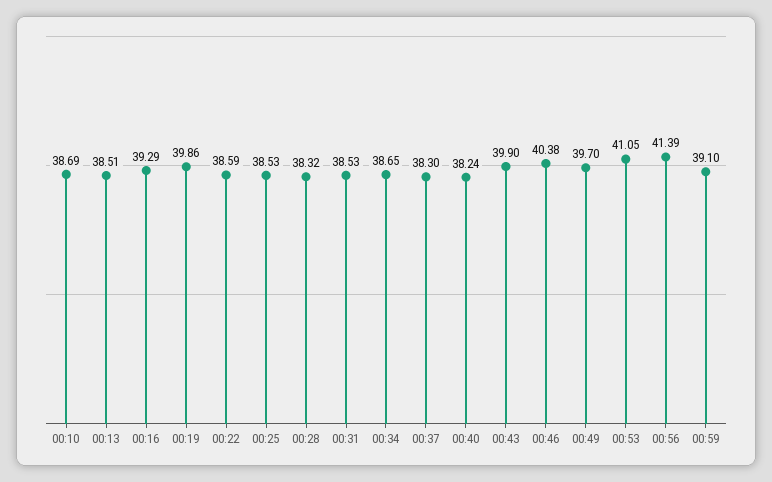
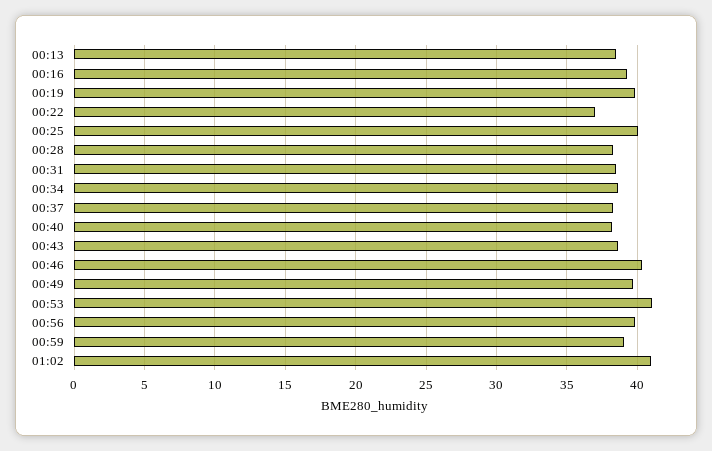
00:10: 38.69 -> none
00:22: 38.59 -> 37
00:25: 38.53 -> 40
00:43: 39.9 -> 38.5
00:56: 41.39 -> 40
01:02: none -> 41

